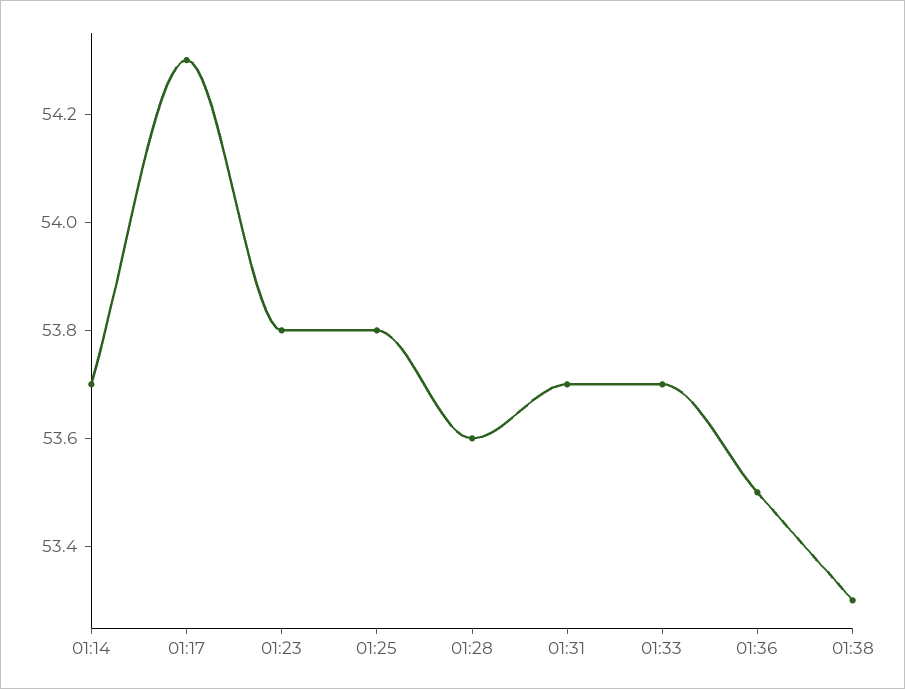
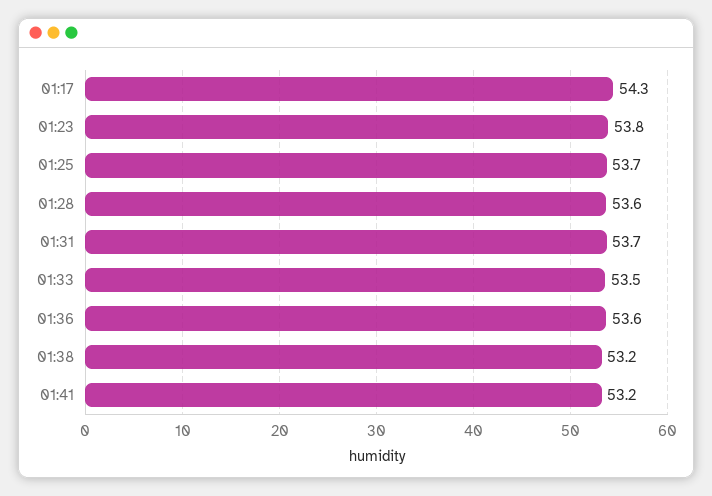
01:14: 53.7 -> none
01:25: 53.8 -> 53.7
01:33: 53.7 -> 53.5
01:36: 53.5 -> 53.6
01:38: 53.3 -> 53.2
01:41: none -> 53.2

